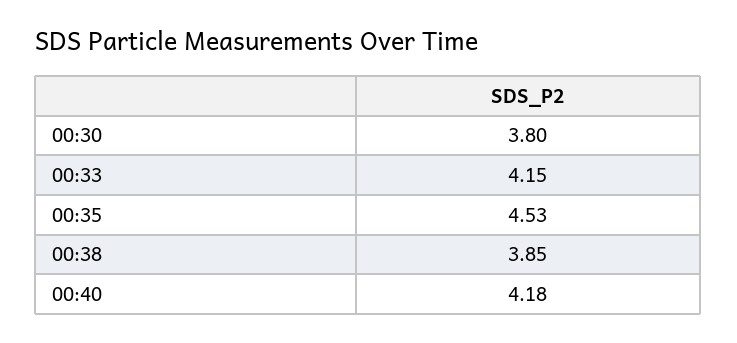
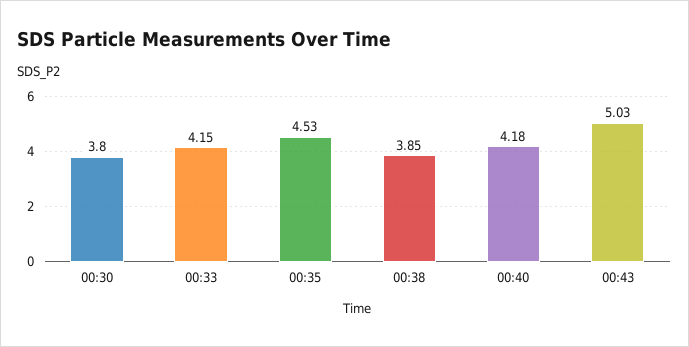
00:43: none -> 5.03

